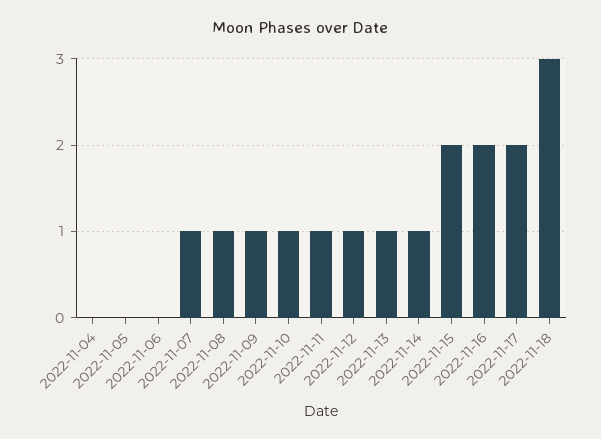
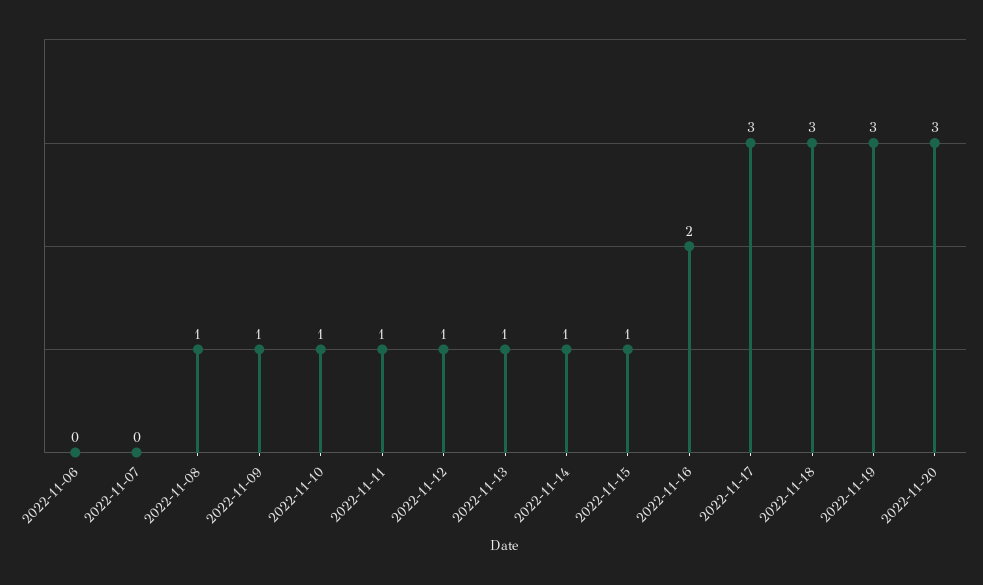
2022-11-04: 0 -> none
2022-11-05: 0 -> none
2022-11-07: 1 -> 0
2022-11-15: 2 -> 1
2022-11-17: 2 -> 3
2022-11-19: none -> 3
2022-11-20: none -> 3

